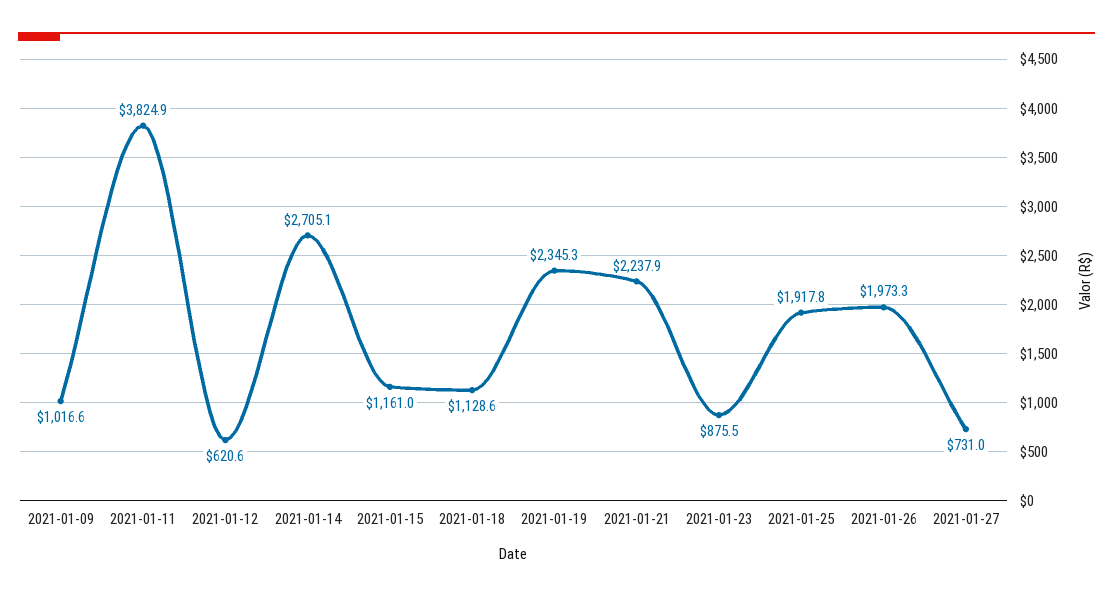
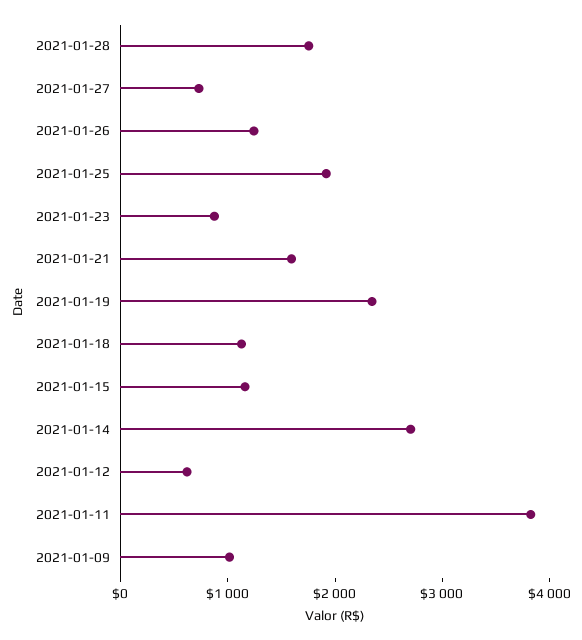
2021-01-21: 2237.9 -> 1600
2021-01-26: 1973.3 -> 1200
2021-01-28: none -> 1800

